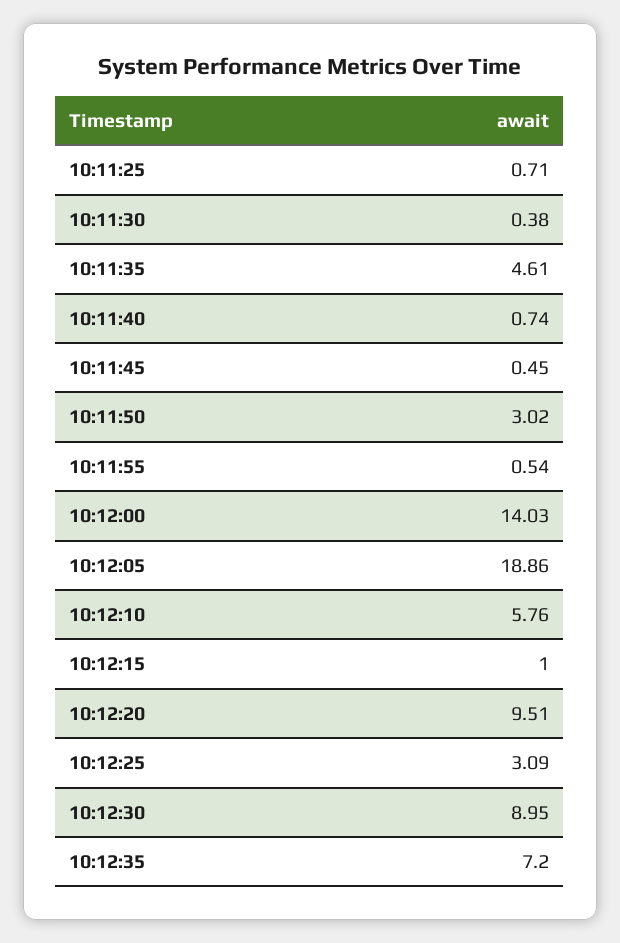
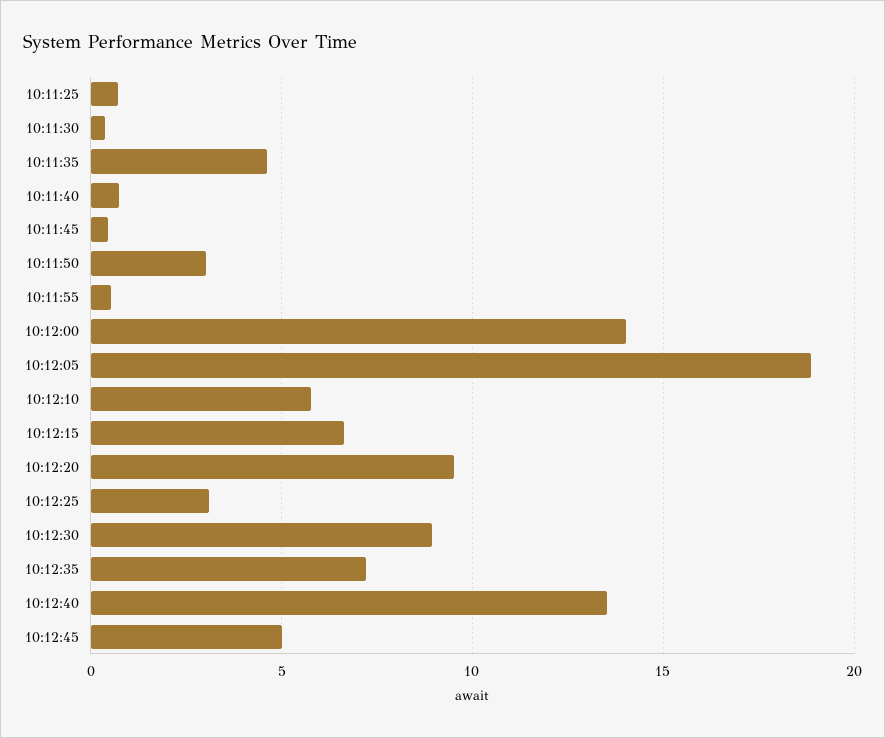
10:12:15: 1 -> 6.5
10:12:40: none -> 13.5
10:12:45: none -> 5

